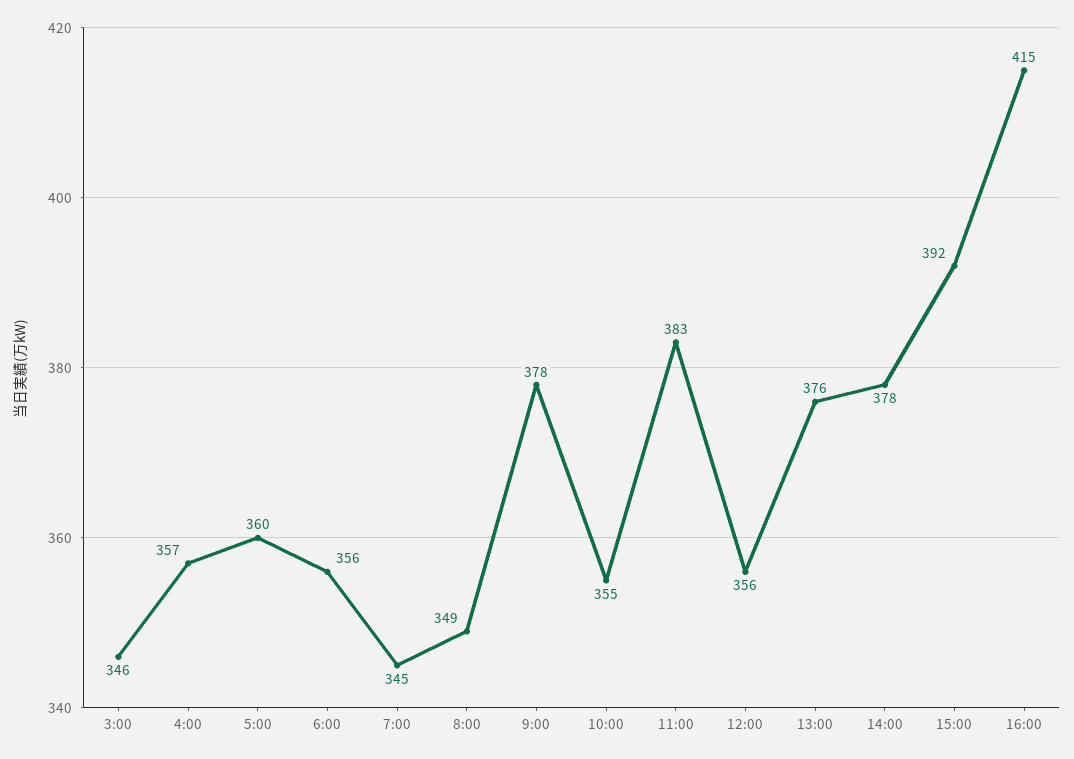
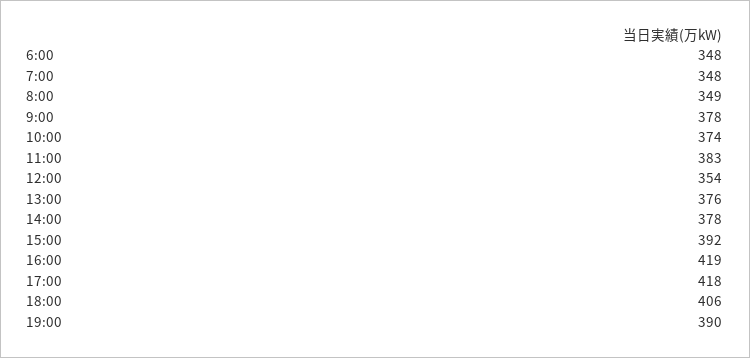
3:00: 346 -> none
4:00: 357 -> none
5:00: 360 -> none
6:00: 356 -> 348
7:00: 345 -> 348
10:00: 355 -> 374
12:00: 356 -> 354
16:00: 415 -> 419
17:00: none -> 418
18:00: none -> 406
19:00: none -> 390

